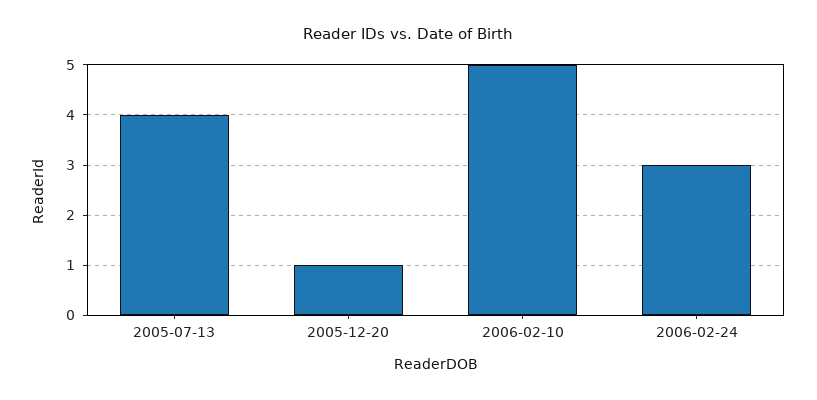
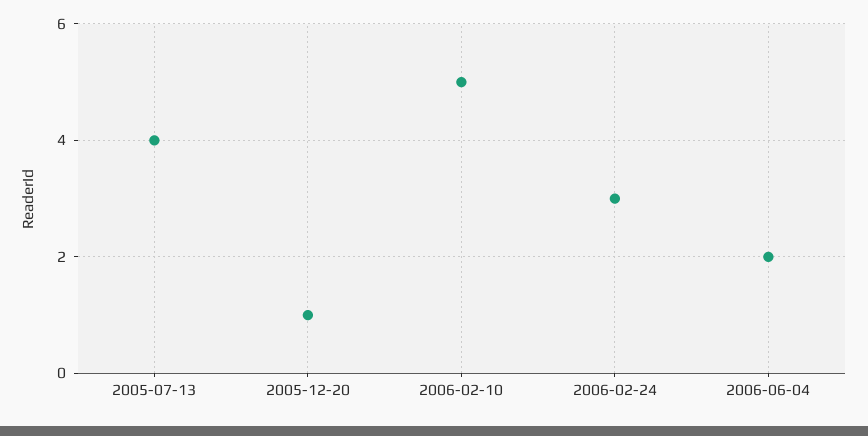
2006-06-04: none -> 2

